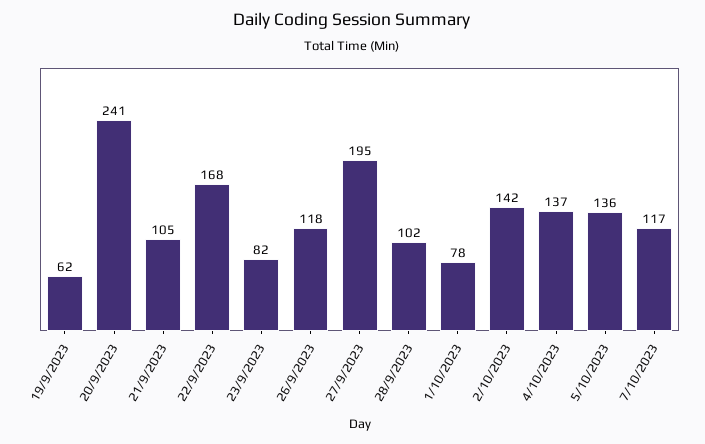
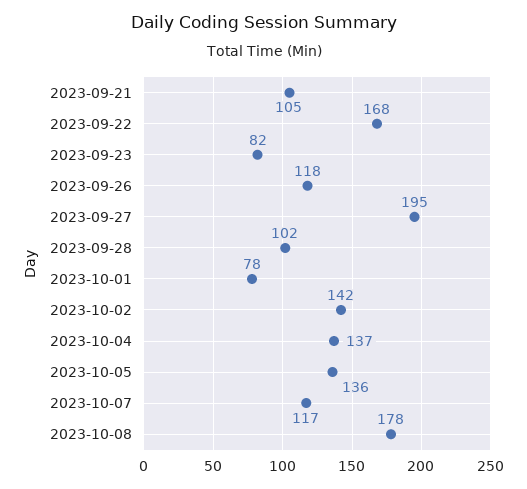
19/9/2023: 62 -> none
20/9/2023: 241 -> none
2023-10-08: none -> 178

